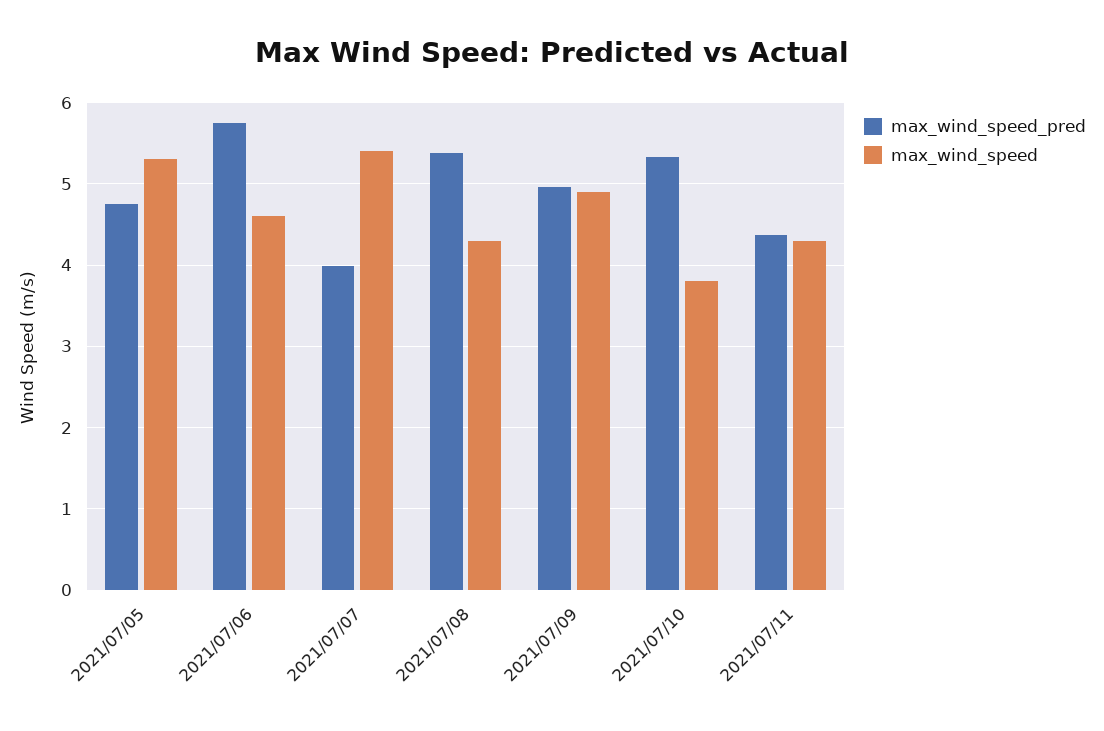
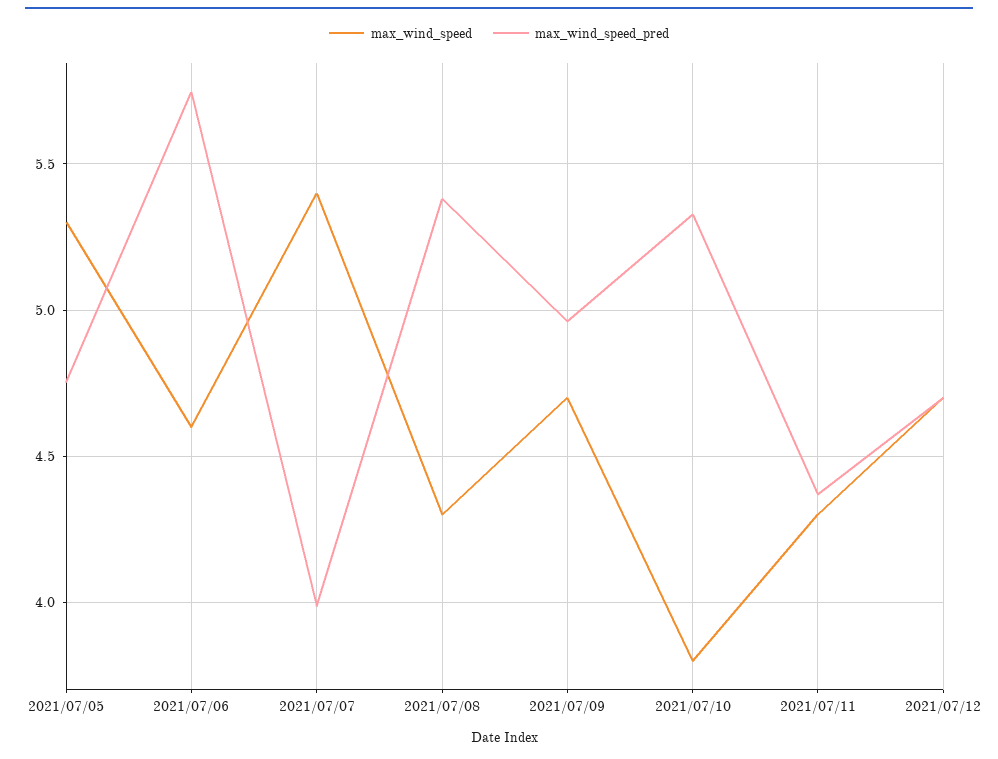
max_wind_speed, 2021/07/09: 4.9 -> 4.7
max_wind_speed, 2021/07/12: none -> 4.7
max_wind_speed_pred, 2021/07/12: none -> 4.7

